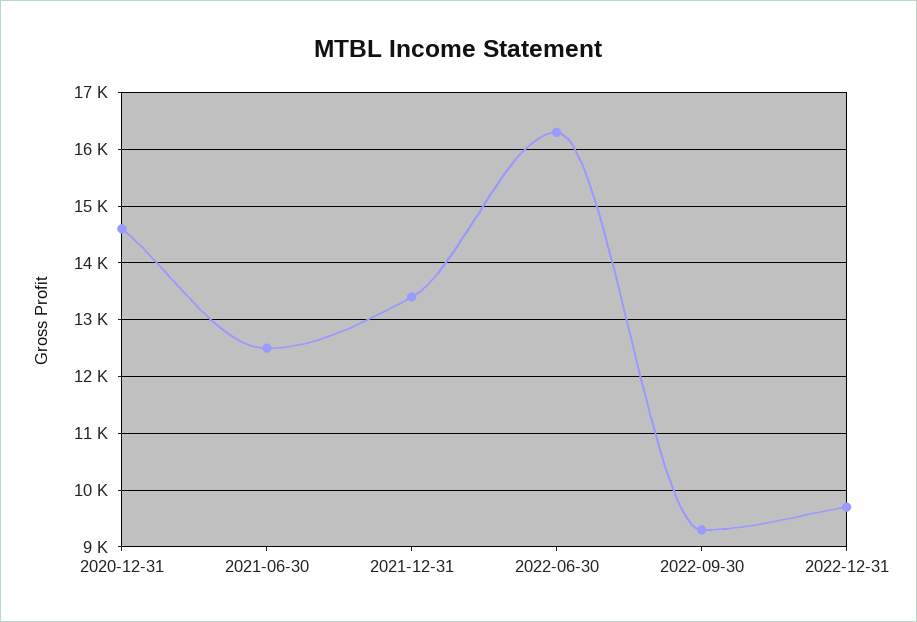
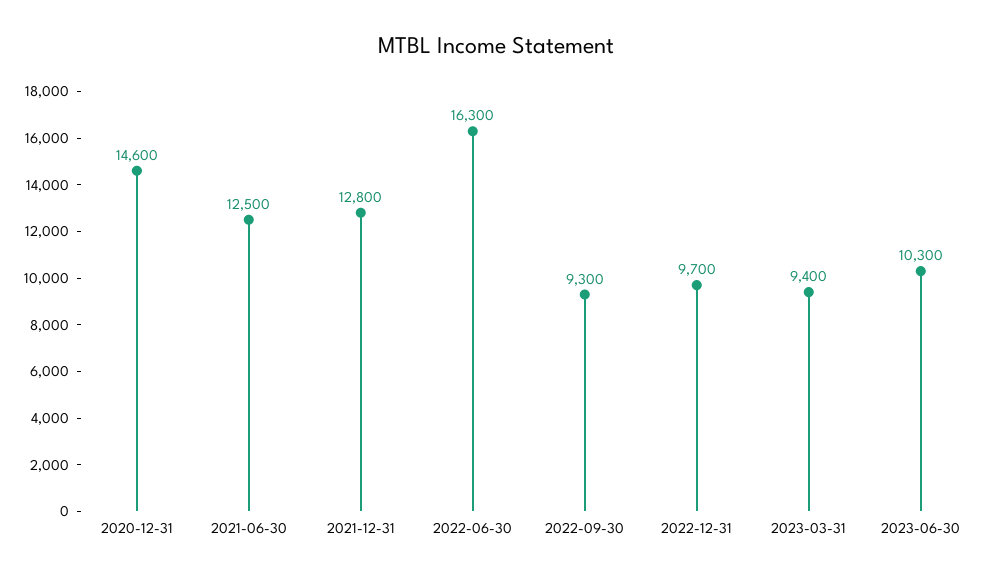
2021-12-31: 13400 -> 12800
2023-03-31: none -> 9400
2023-06-30: none -> 10300

